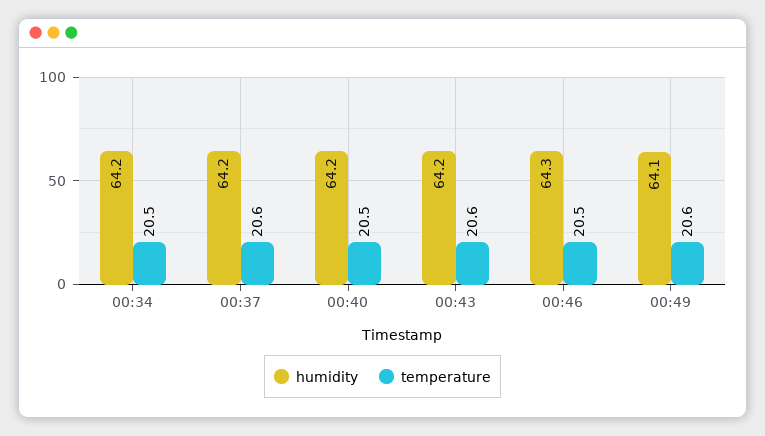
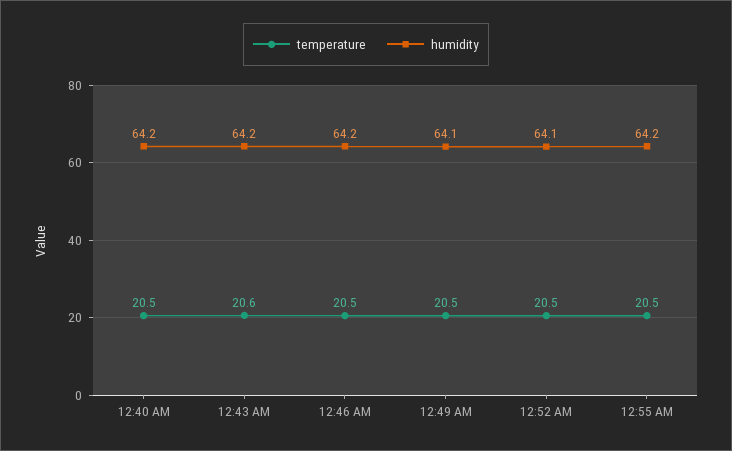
humidity, 00:34: 64.2 -> none
temperature, 00:34: 20.5 -> none
humidity, 00:37: 64.2 -> none
temperature, 00:37: 20.6 -> none
humidity, 00:46: 64.3 -> 64.2
temperature, 00:49: 20.6 -> 20.5
temperature, 12:52 AM: none -> 20.5
humidity, 12:52 AM: none -> 64.1
temperature, 12:55 AM: none -> 20.5
humidity, 12:55 AM: none -> 64.2

